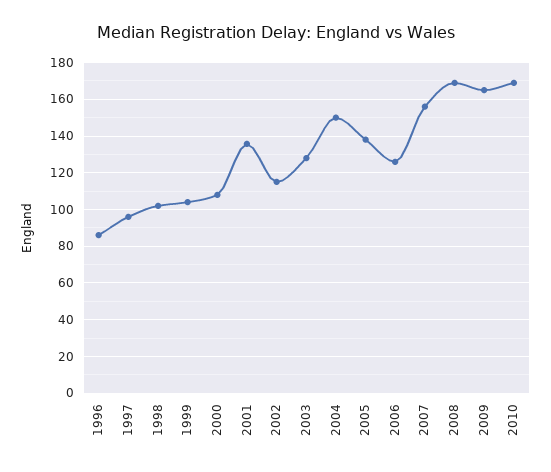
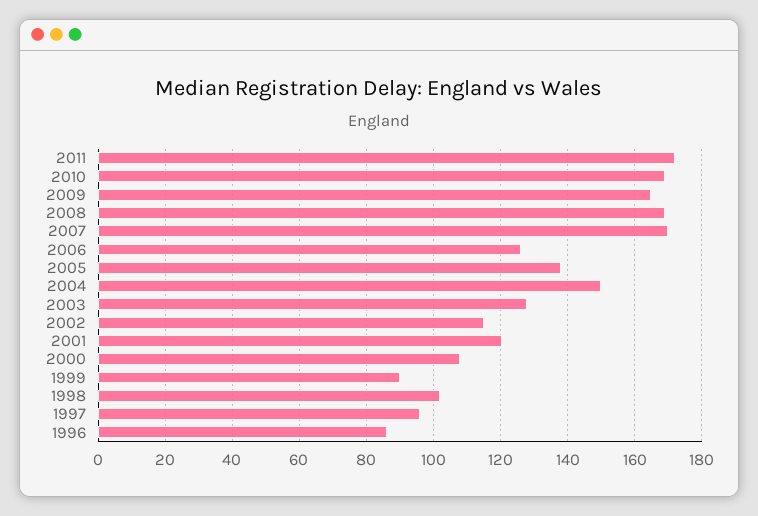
1999: 105 -> 90
2001: 135 -> 120
2007: 155 -> 170
2011: none -> 172

